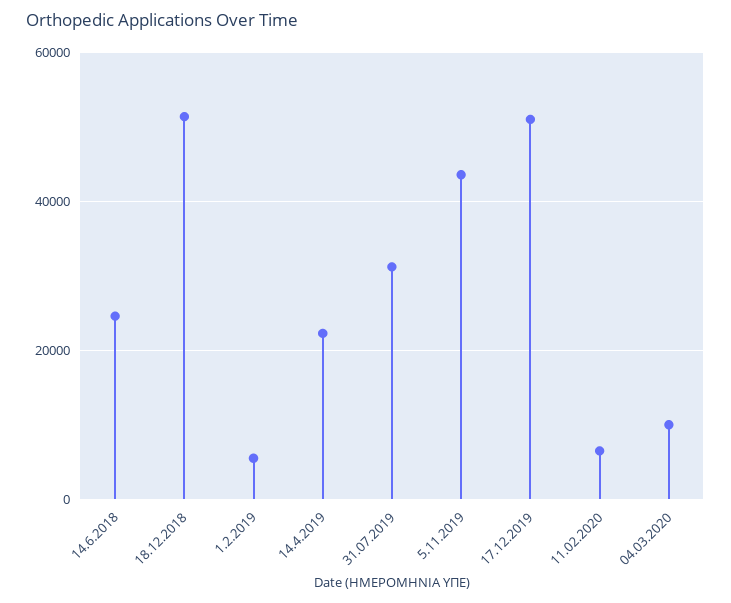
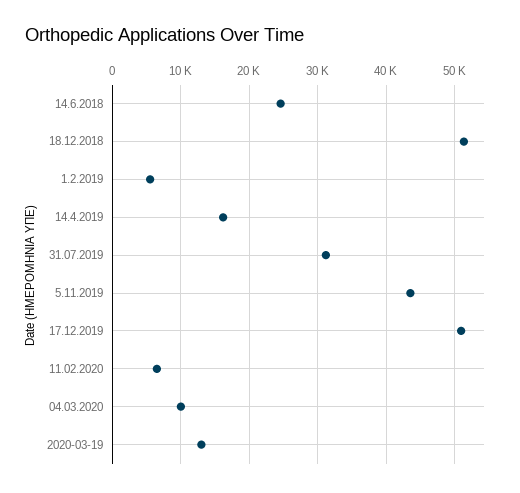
14.4.2019: 22000 -> 16000
2020-03-19: none -> 13000

